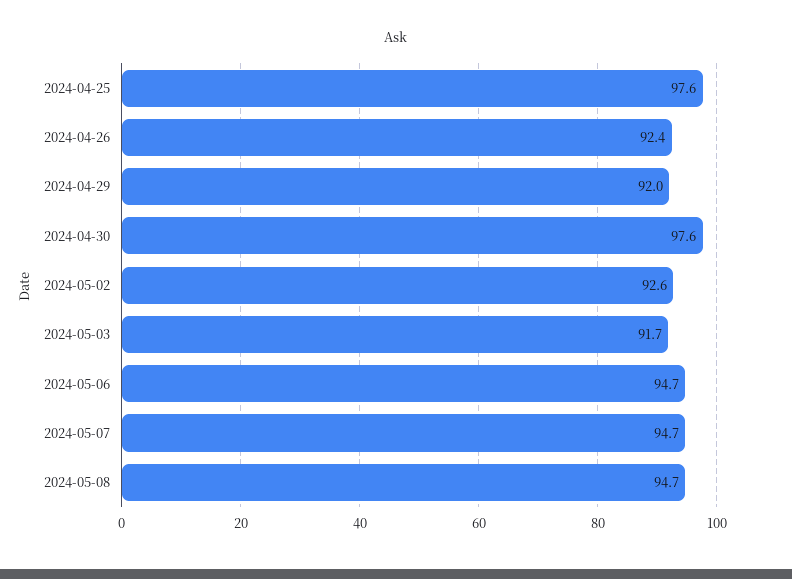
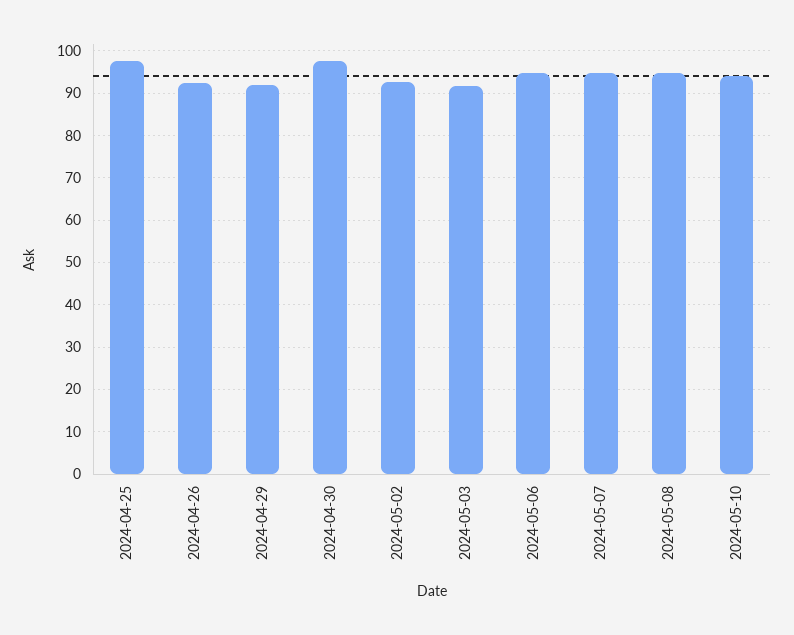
2024-05-10: none -> 94

